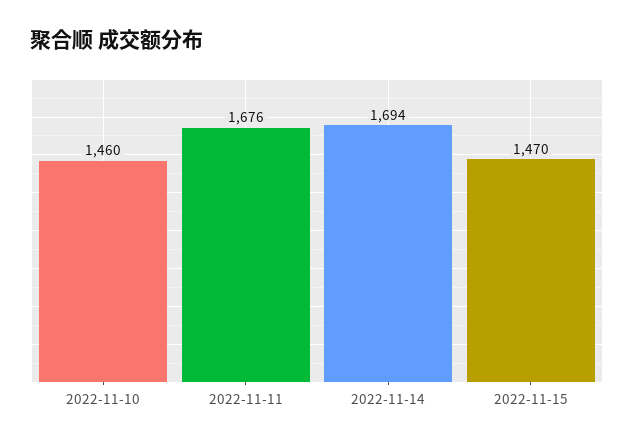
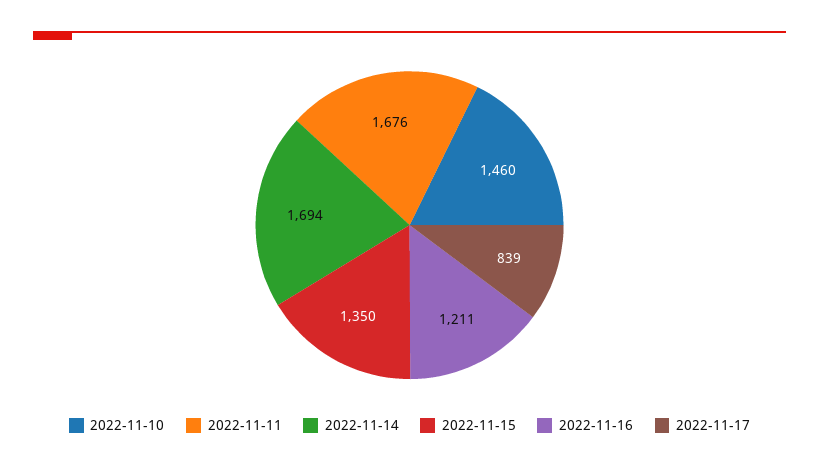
2022-11-15: 1470 -> 1350
2022-11-16: none -> 1211
2022-11-17: none -> 839

